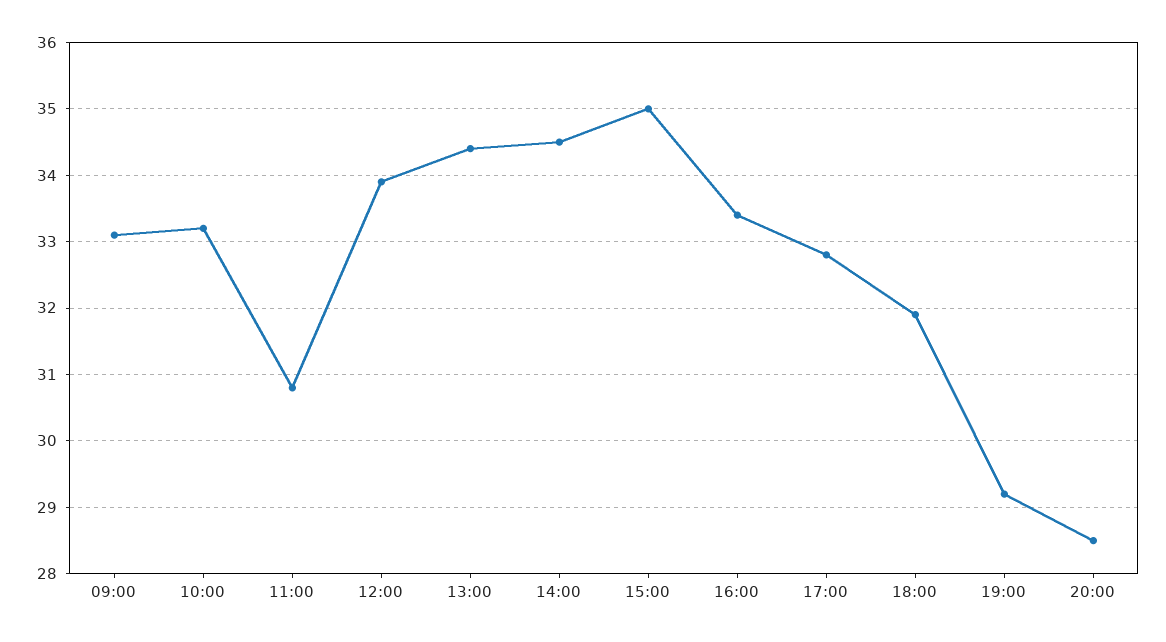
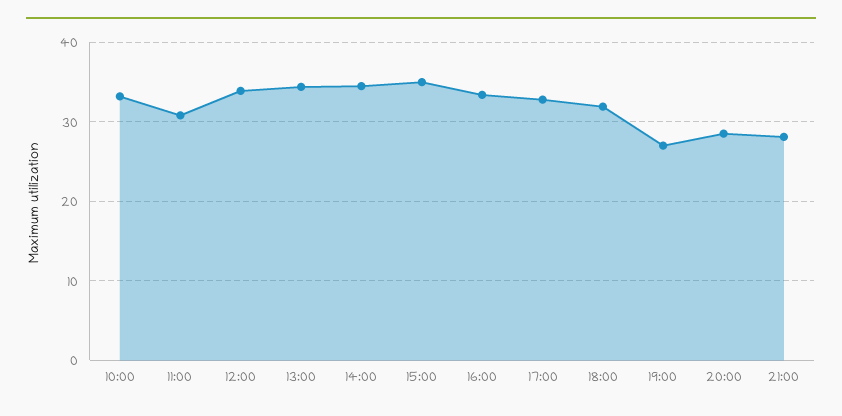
09:00: 33.1 -> none
19:00: 29.2 -> 27
21:00: none -> 28

